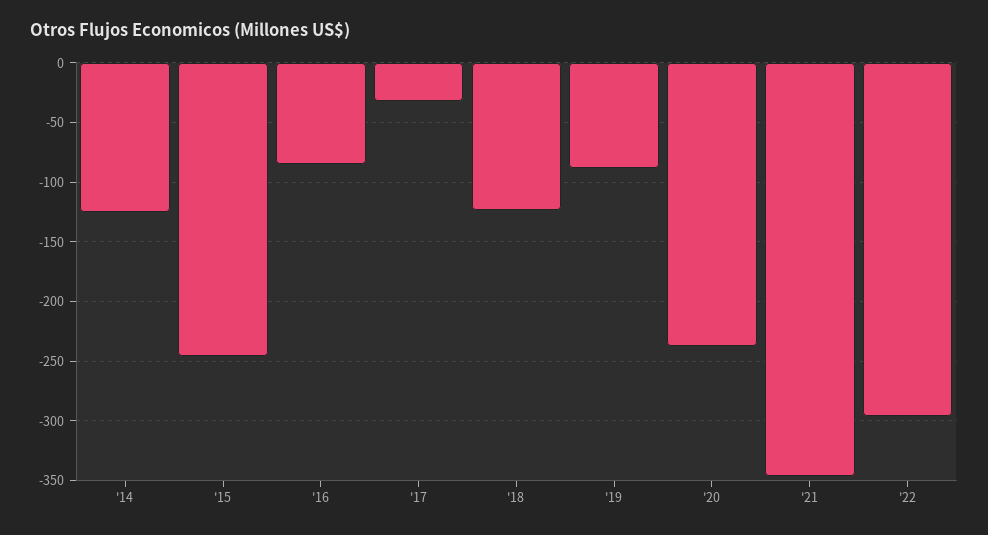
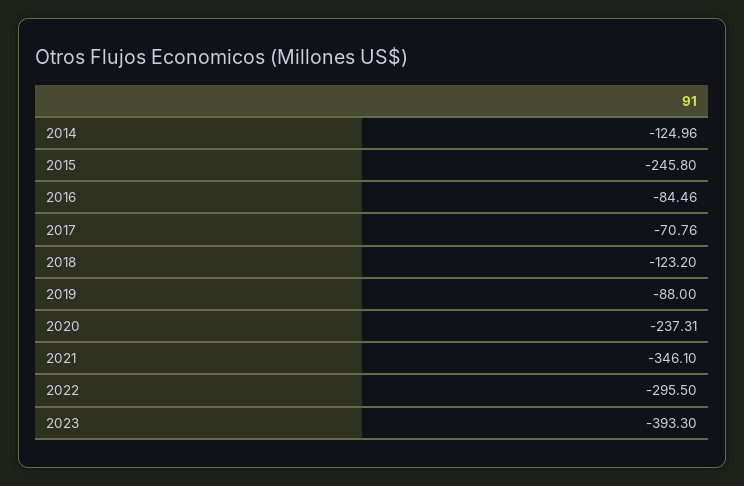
'17: -30 -> -70.76
2023: none -> -393.3

